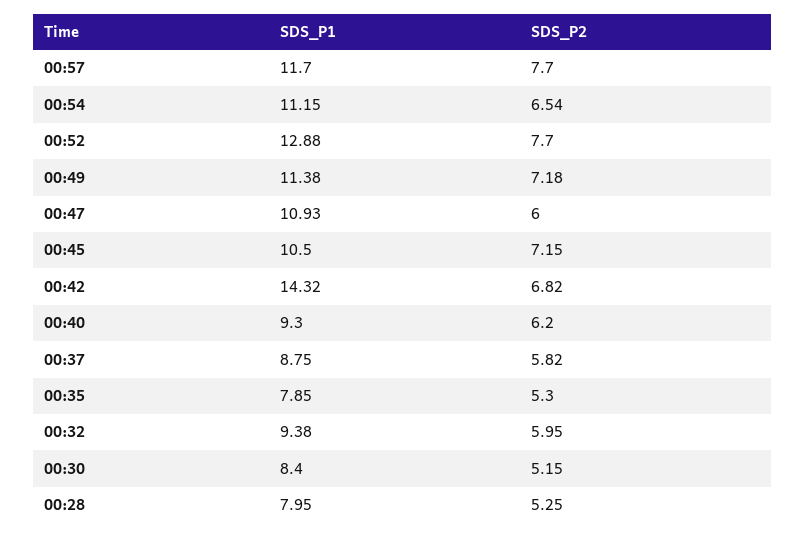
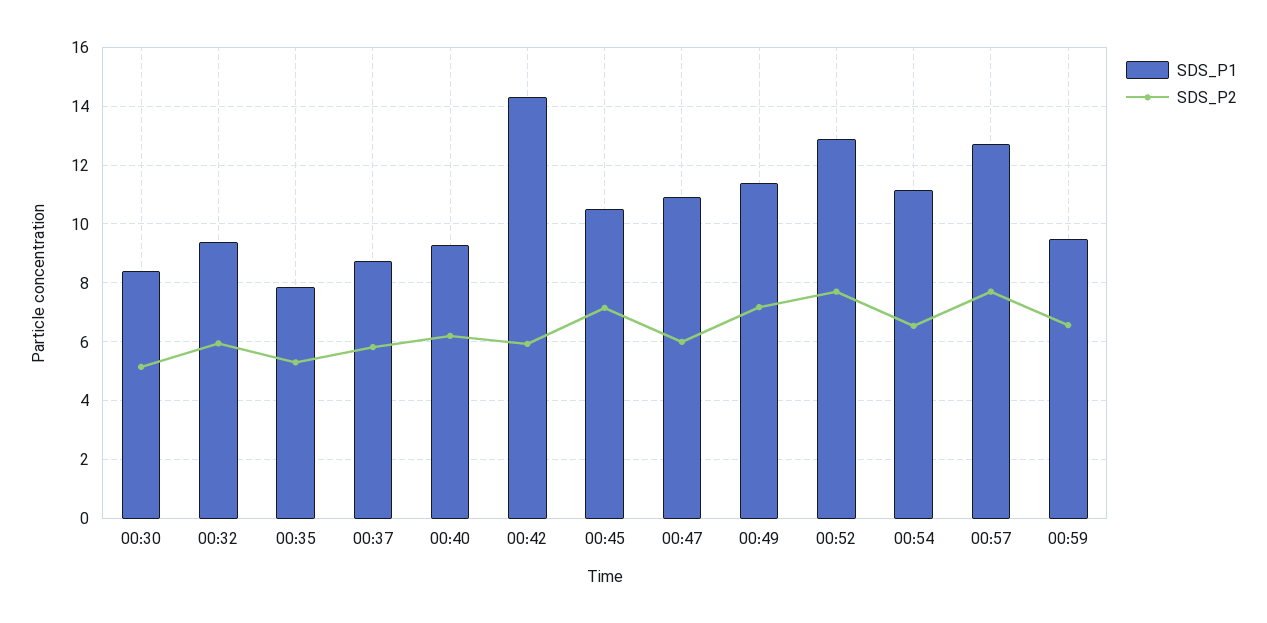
SDS_P1, 00:57: 11.7 -> 12.75
SDS_P2, 00:42: 6.82 -> 6
SDS_P1, 00:28: 7.95 -> none
SDS_P2, 00:28: 5.25 -> none
SDS_P1, 00:59: none -> 9.5
SDS_P2, 00:59: none -> 6.5

